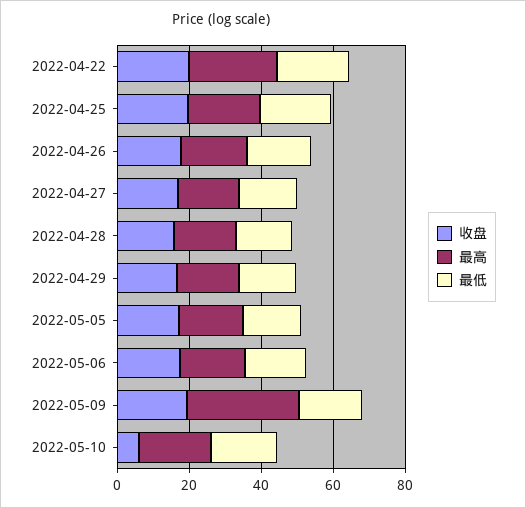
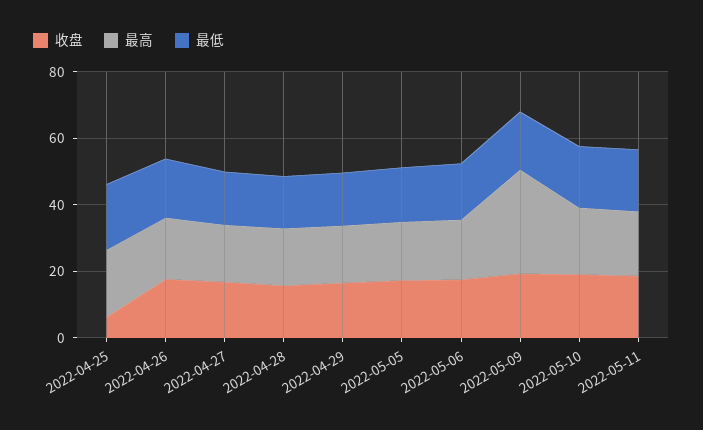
收盘, 2022-04-22: 20 -> none
最高, 2022-04-22: 25 -> none
最低, 2022-04-22: 20 -> none
收盘, 2022-04-25: 20 -> 5
收盘, 2022-05-10: 5 -> 20
收盘, 2022-05-11: none -> 20
最高, 2022-05-11: none -> 20
最低, 2022-05-11: none -> 20

